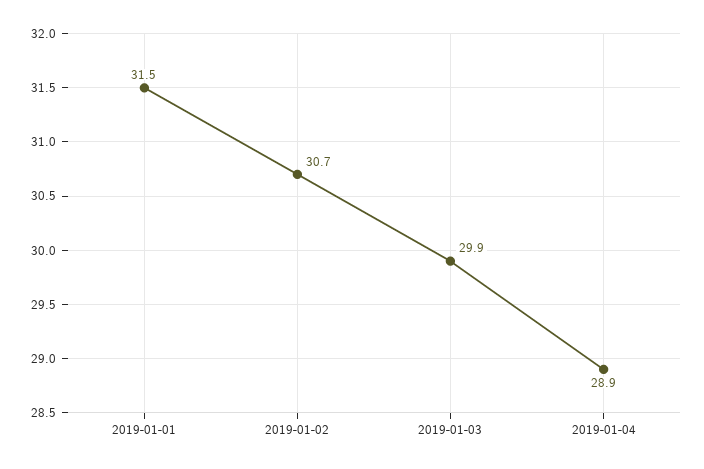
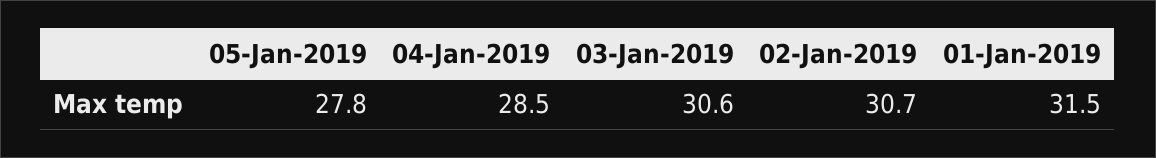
2019-01-03: 29.9 -> 30.6
2019-01-04: 28.9 -> 28.5
05-Jan-2019: none -> 27.8

